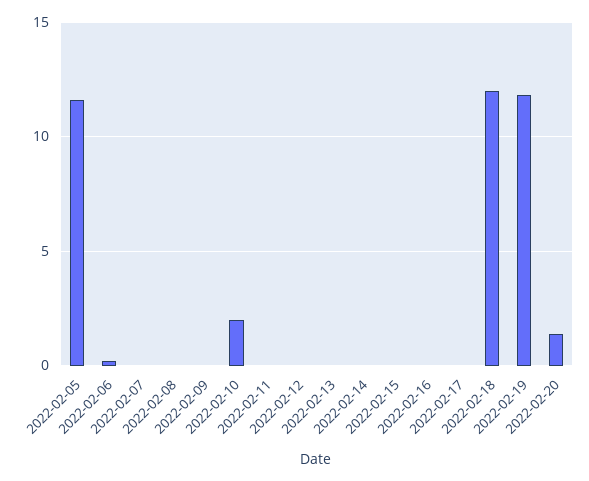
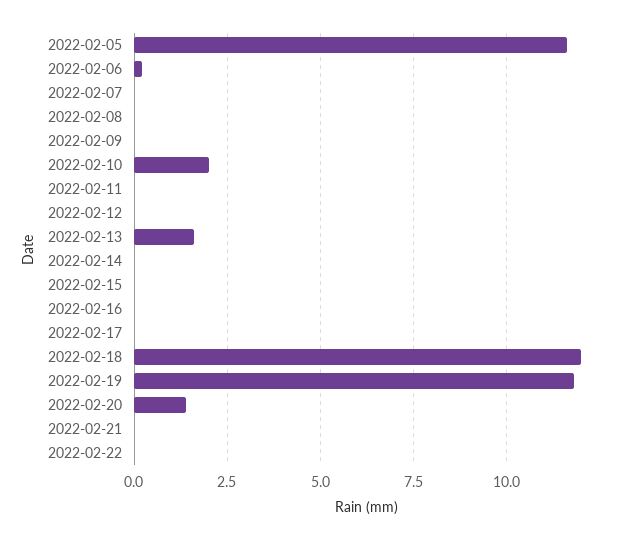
2022-02-13: 0 -> 1.5
2022-02-21: none -> 0
2022-02-22: none -> 0

